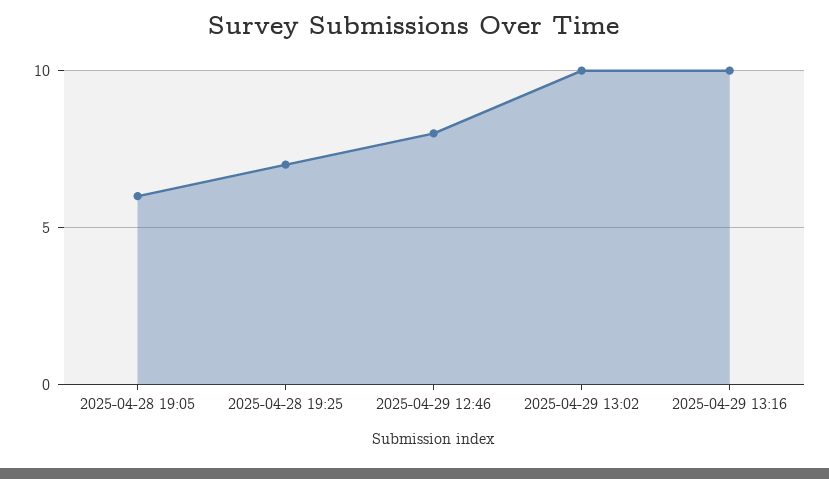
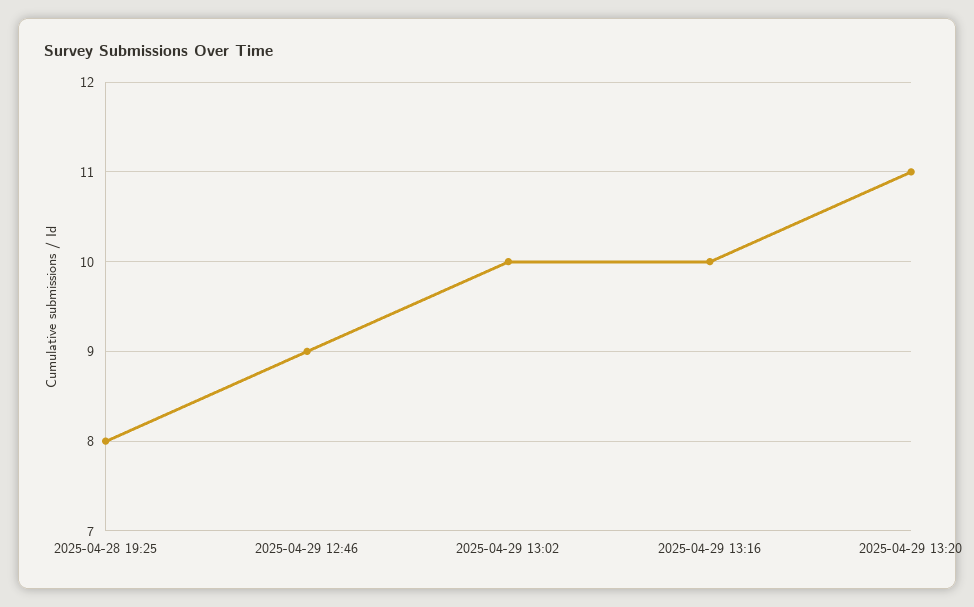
2025-04-28 19:05: 6 -> none
2025-04-28 19:25: 7 -> 8
2025-04-29 12:46: 8 -> 9
2025-04-29 13:20: none -> 11

